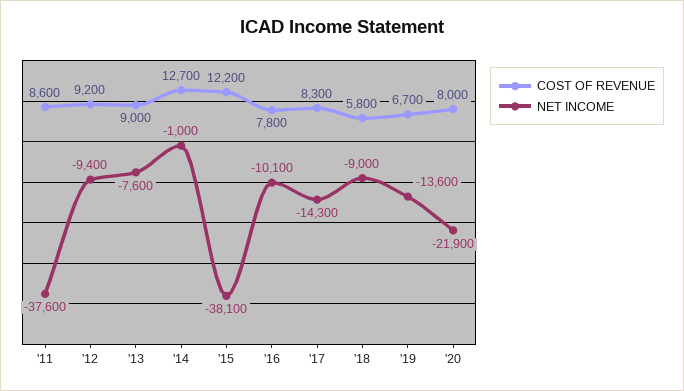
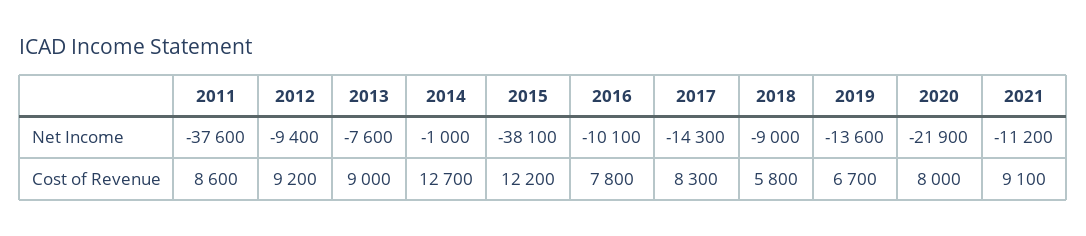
NET INCOME, 2021: none -> -11200
COST OF REVENUE, 2021: none -> 9100

